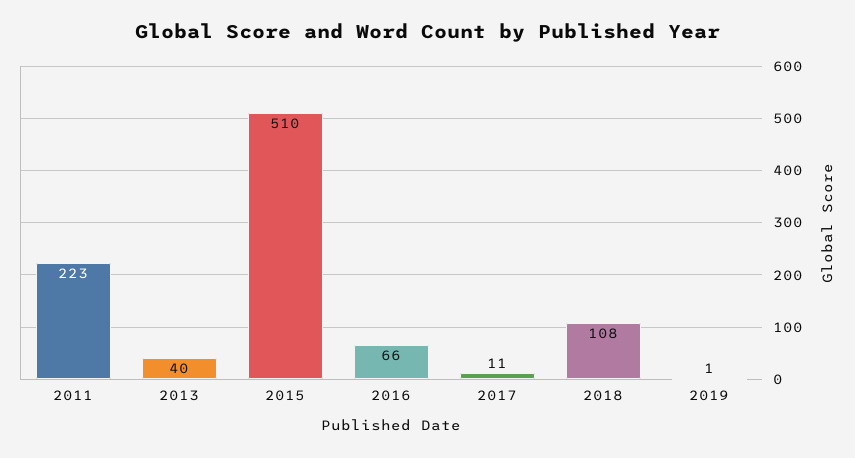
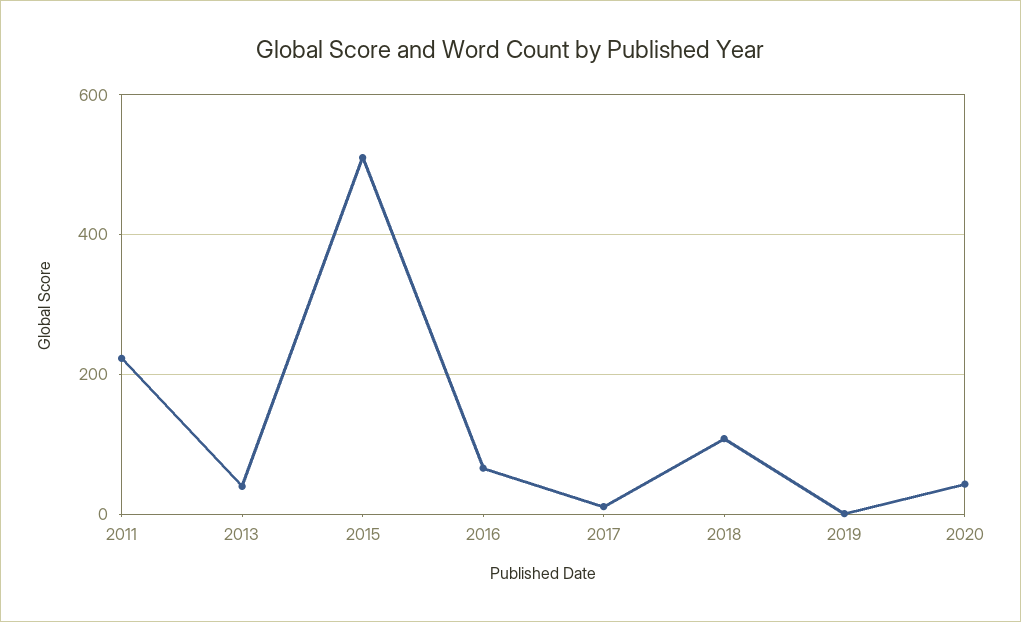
2020: none -> 40

